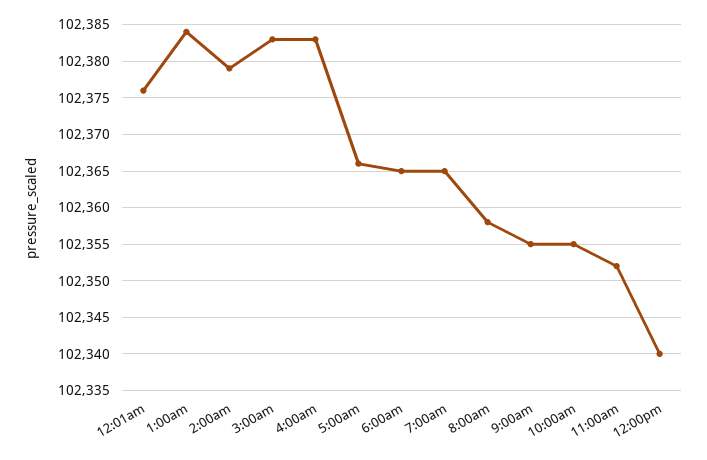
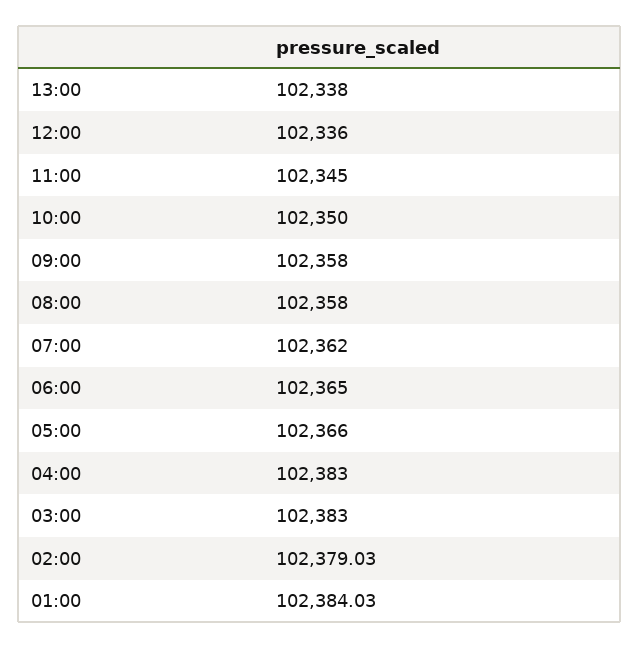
12:01am: 102376 -> none
7:00am: 102365 -> 102362
9:00am: 102355 -> 102358
10:00am: 102355 -> 102350
11:00am: 102352 -> 102345
12:00pm: 102340 -> 102336
13:00: none -> 102338

